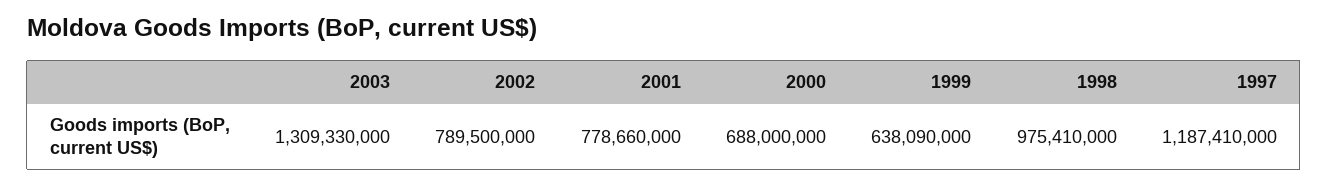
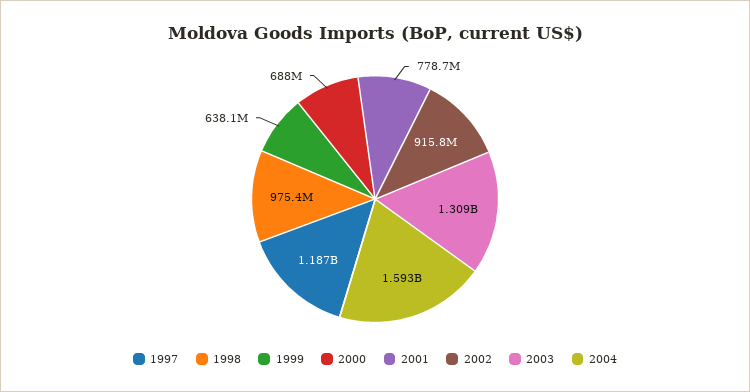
2002: 789500000 -> 915800000
2004: none -> 1593000000

